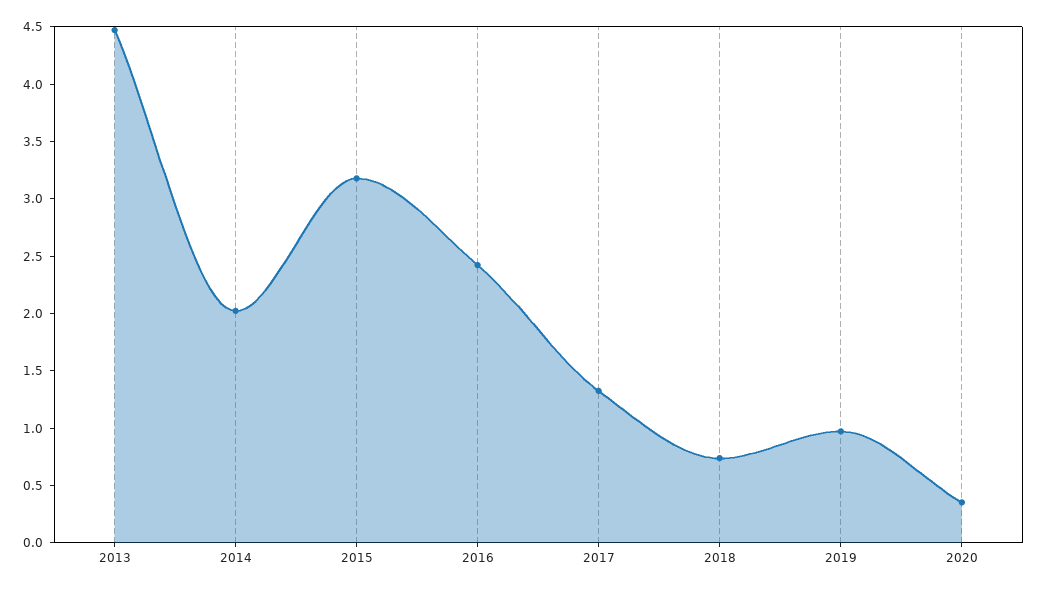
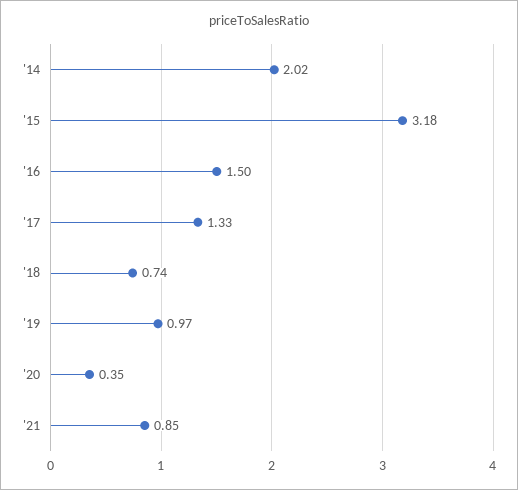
2013: 4.5 -> none
2016: 2.4 -> 1.5
'21: none -> 0.85

